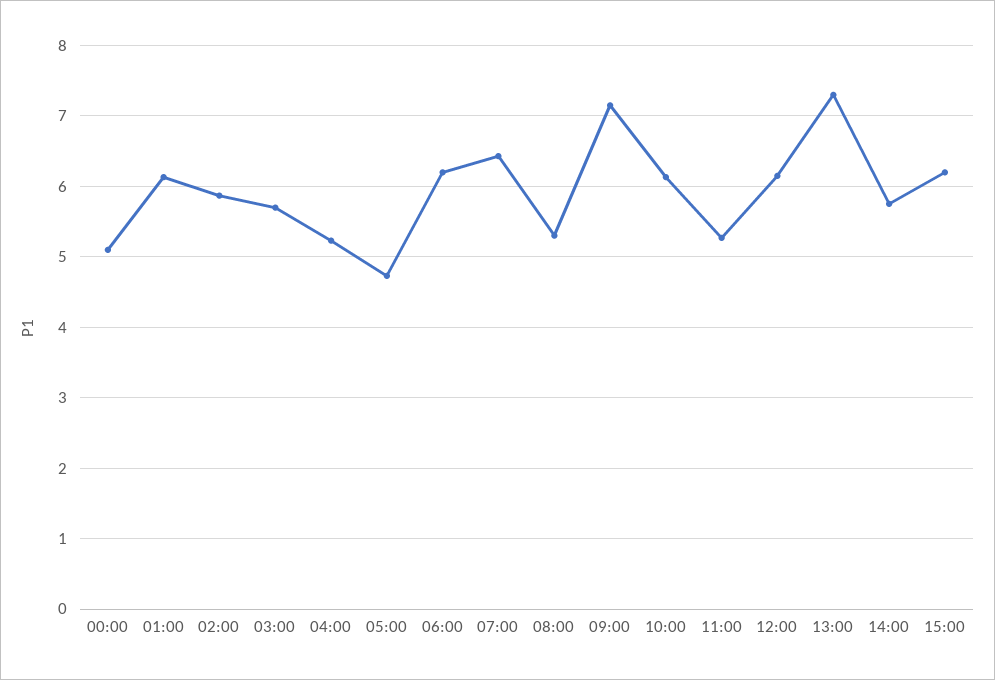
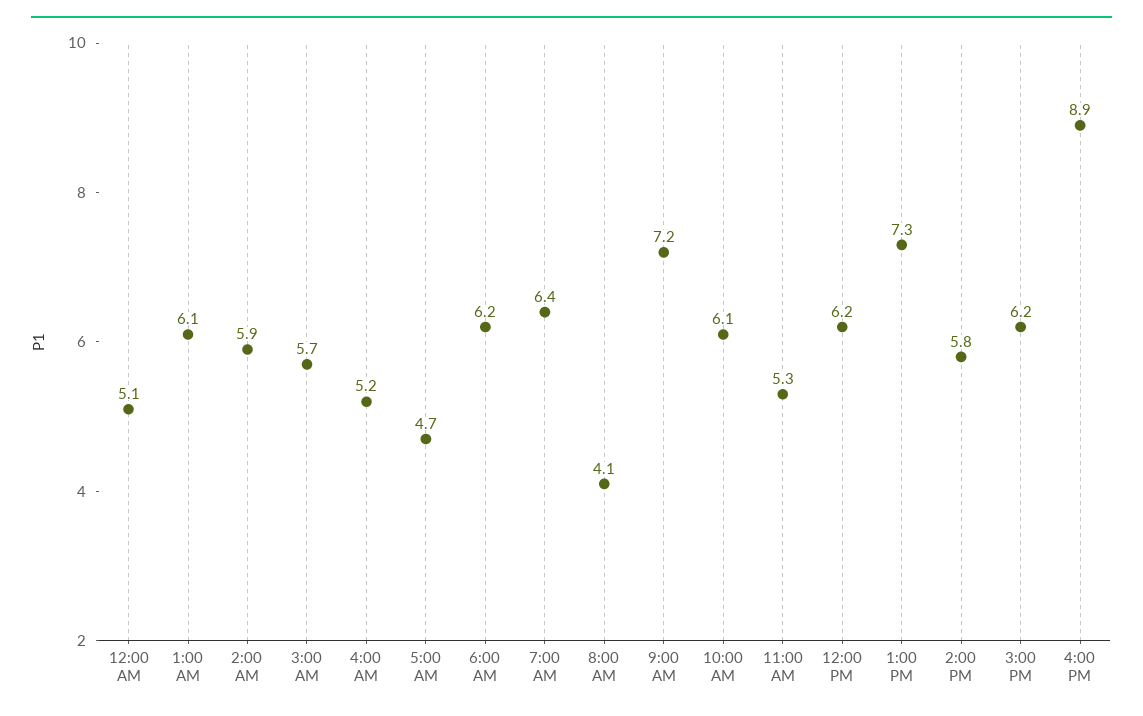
08:00: 5.3 -> 4.1
4:00 PM: none -> 8.9

